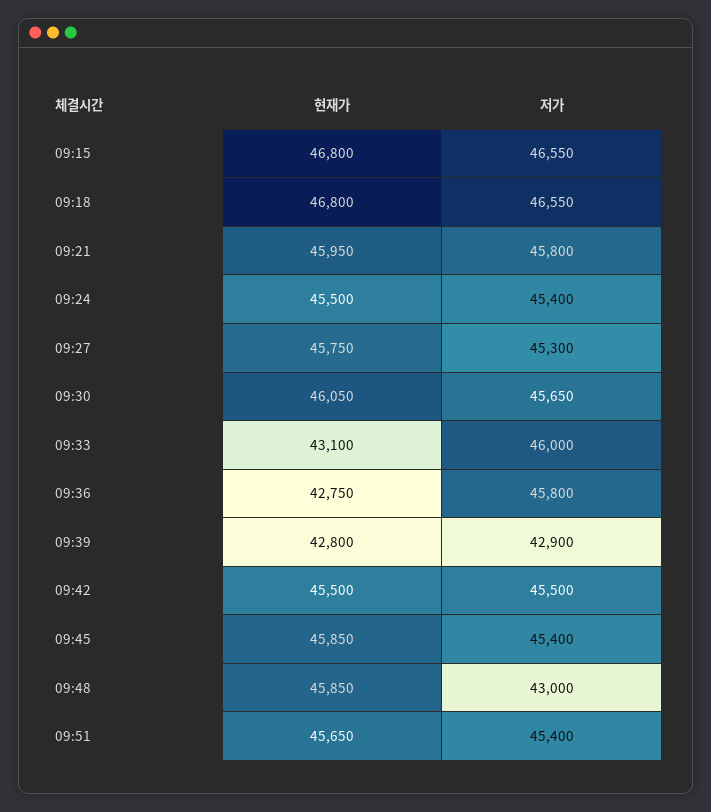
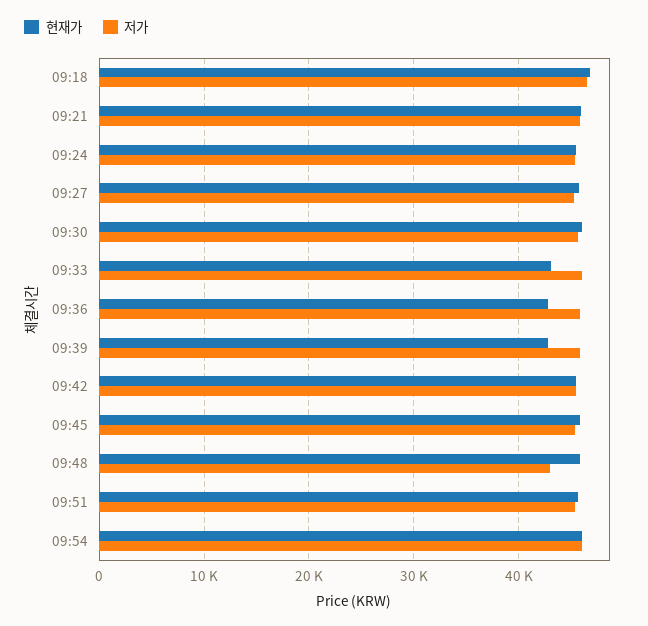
현재가, 09:15: 46800 -> none
저가, 09:15: 46550 -> none
저가, 09:39: 42900 -> 46000
현재가, 09:54: none -> 46000
저가, 09:54: none -> 46000

